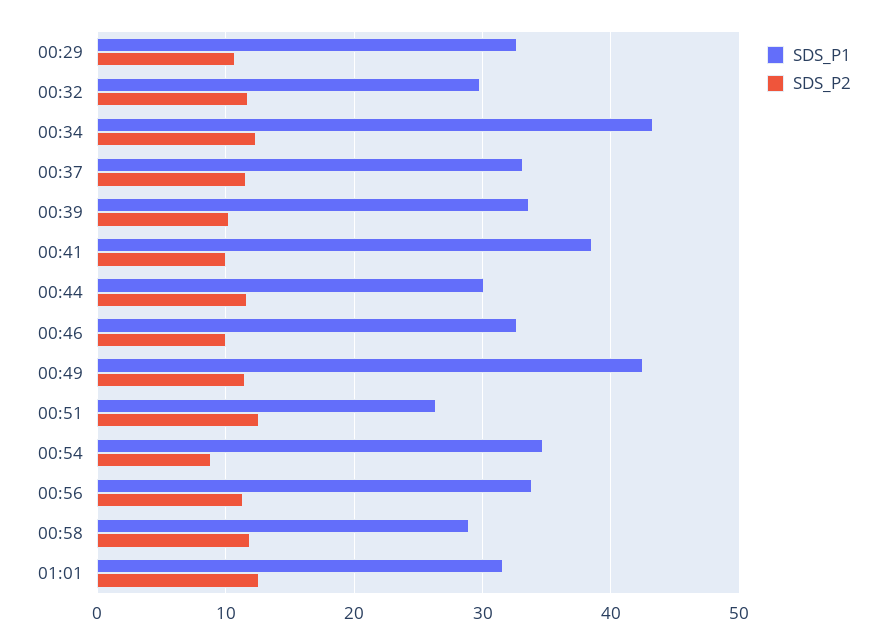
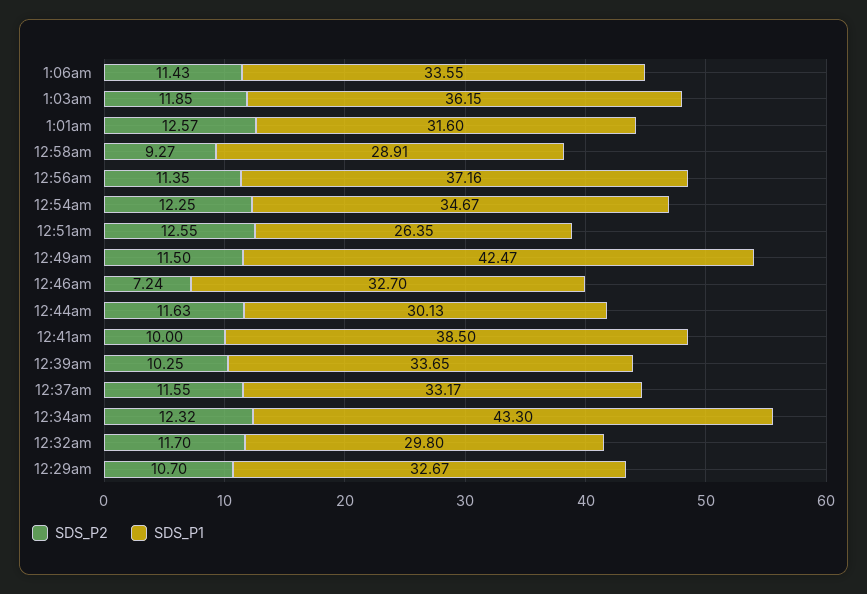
SDS_P2, 00:46: 10 -> 7.24
SDS_P2, 00:54: 9 -> 12.25
SDS_P1, 00:56: 34 -> 37.16
SDS_P2, 00:58: 12 -> 9.27
SDS_P2, 1:06am: none -> 11.43
SDS_P1, 1:06am: none -> 33.55
SDS_P2, 1:03am: none -> 11.85
SDS_P1, 1:03am: none -> 36.15

